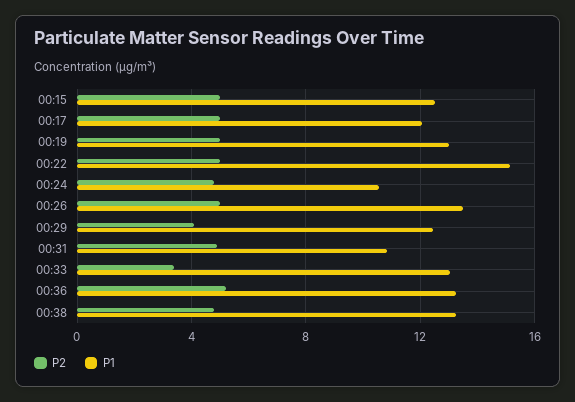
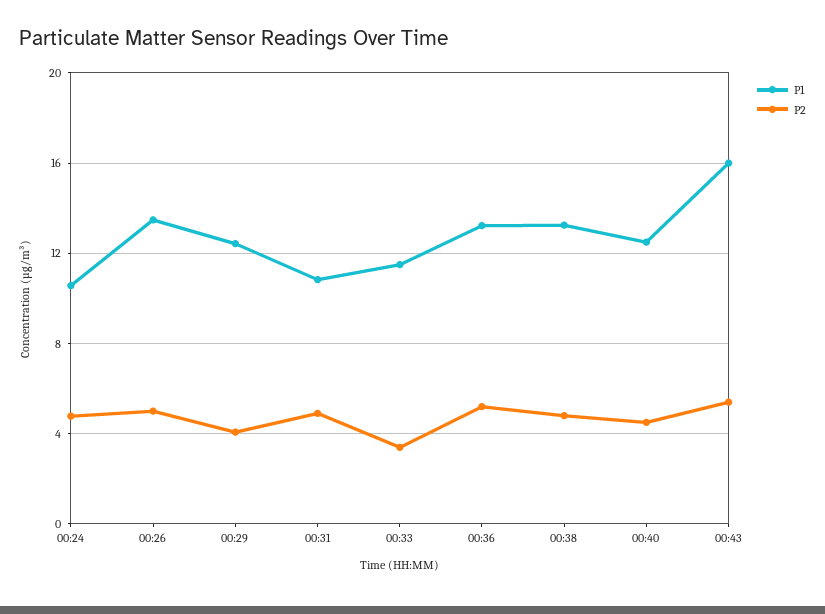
P2, 00:15: 5 -> none
P1, 00:15: 12.5 -> none
P2, 00:17: 5 -> none
P1, 00:17: 12 -> none
P2, 00:19: 5 -> none
P1, 00:19: 13 -> none
P2, 00:22: 5 -> none
P1, 00:22: 15 -> none
P1, 00:33: 13 -> 11.5
P1, 00:40: none -> 12.5
P2, 00:40: none -> 4.5
P1, 00:43: none -> 16
P2, 00:43: none -> 5.5

